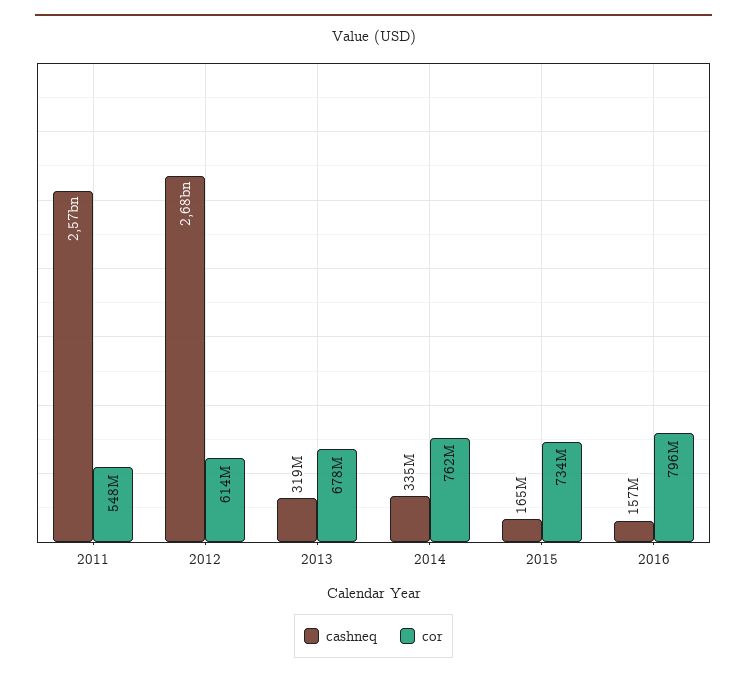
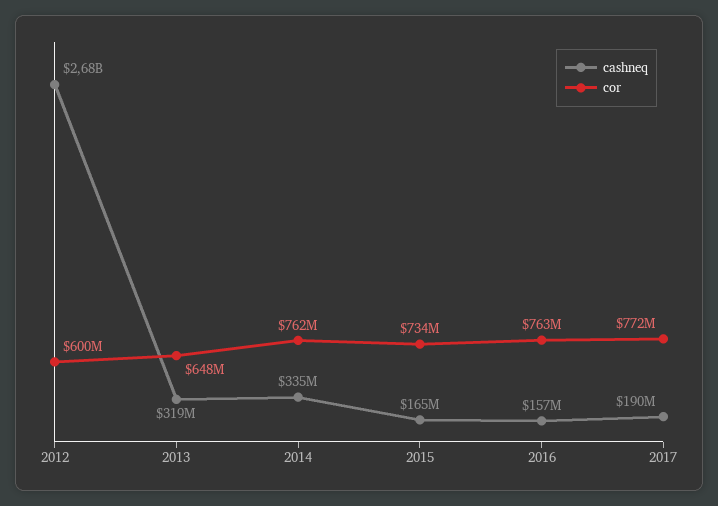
cashneq, 2011: 2570000000 -> none
cor, 2011: 548000000 -> none
cor, 2012: 614000000 -> 600000000
cor, 2013: 678000000 -> 648000000
cor, 2016: 796000000 -> 763000000
cashneq, 2017: none -> 190000000
cor, 2017: none -> 772000000

